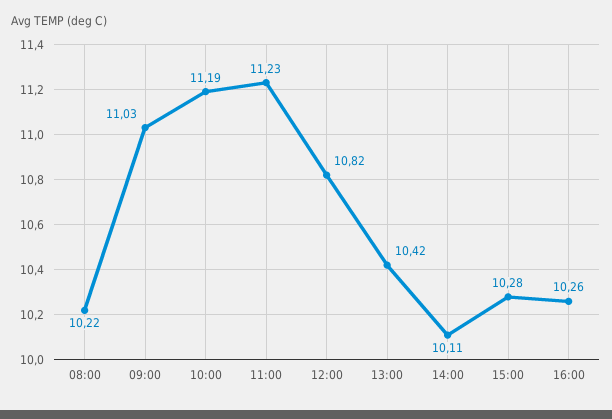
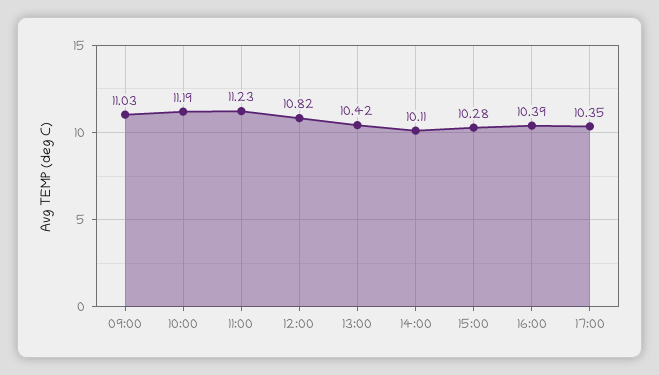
08:00: 10.22 -> none
16:00: 10.26 -> 10.39
17:00: none -> 10.35

